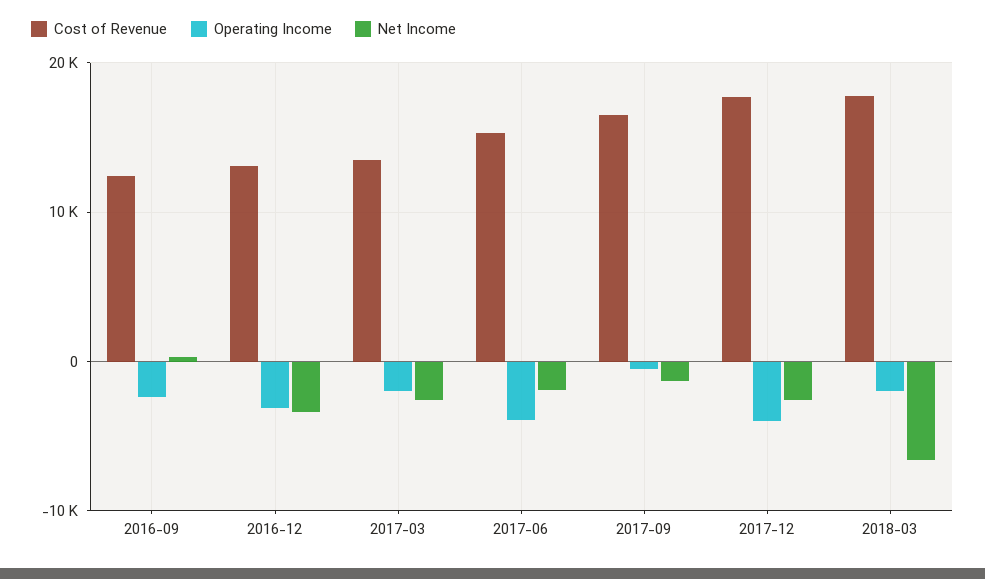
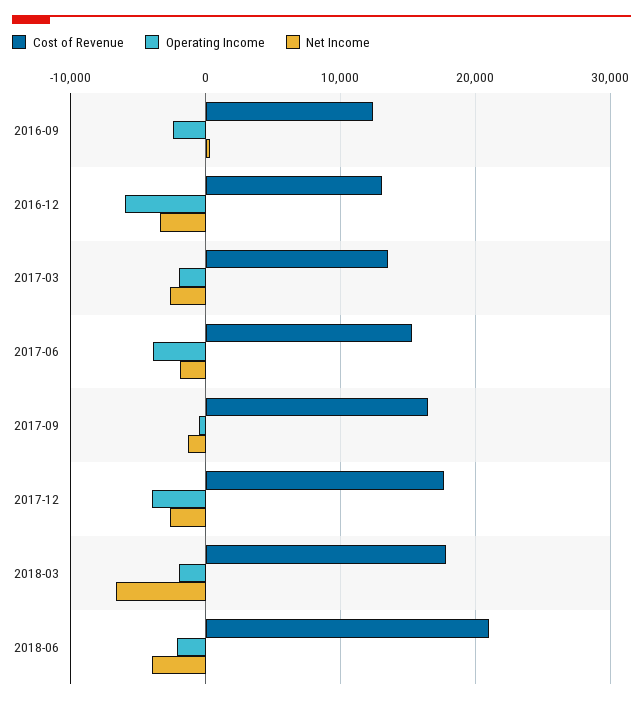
Operating Income, 2016-12: -3000 -> -6000
Cost of Revenue, 2018-06: none -> 21000
Operating Income, 2018-06: none -> -2000
Net Income, 2018-06: none -> -4000

